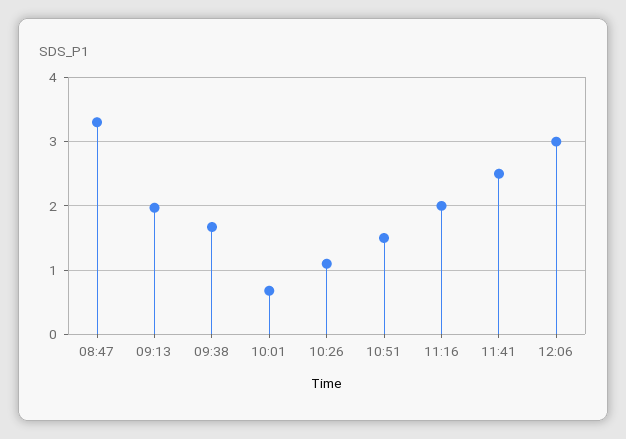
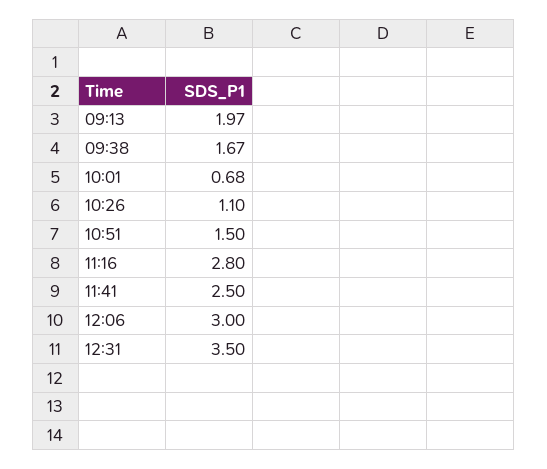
08:47: 3.3 -> none
11:16: 2 -> 2.8
12:31: none -> 3.5

